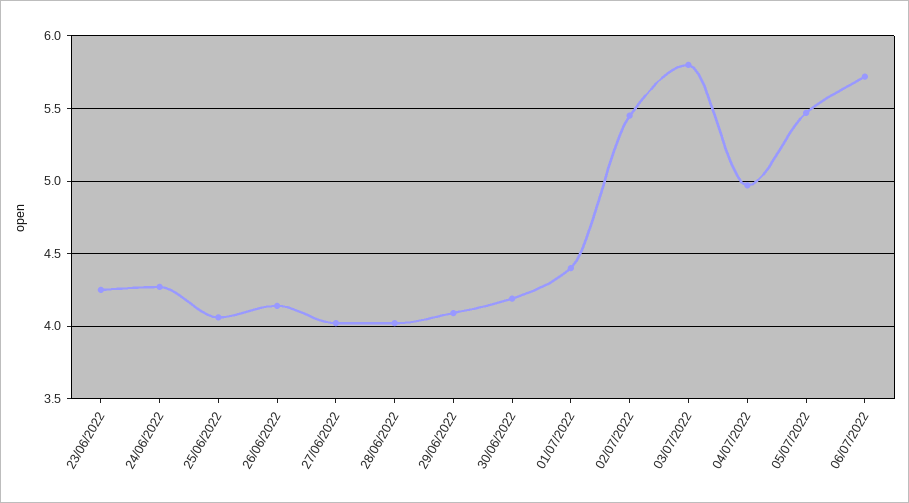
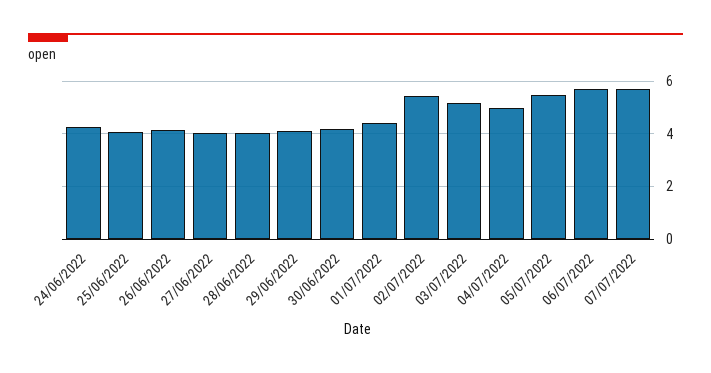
23/06/2022: 4.25 -> none
03/07/2022: 5.8 -> 5.25
07/07/2022: none -> 5.75

